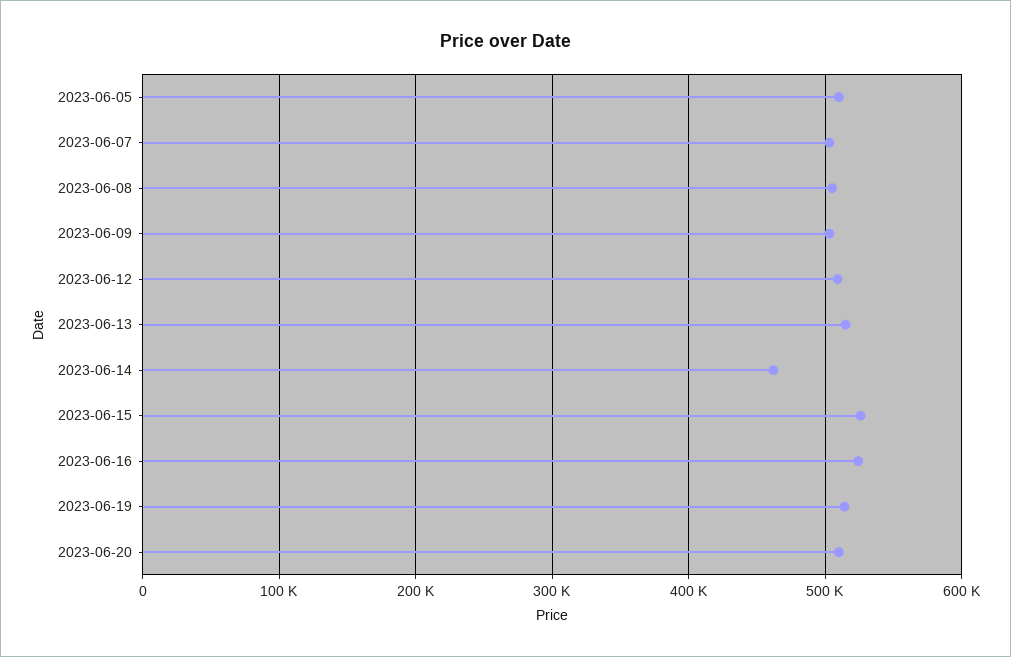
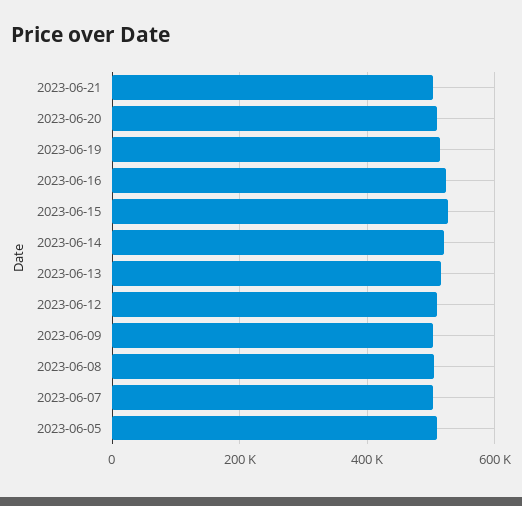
2023-06-14: 460000 -> 520000
2023-06-21: none -> 500000

